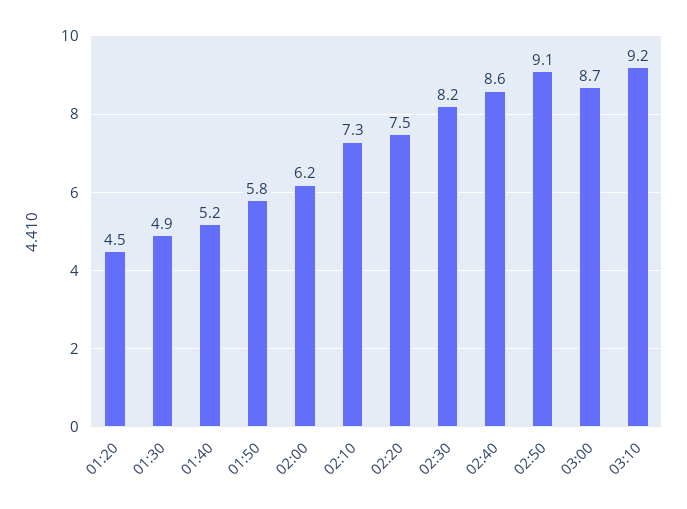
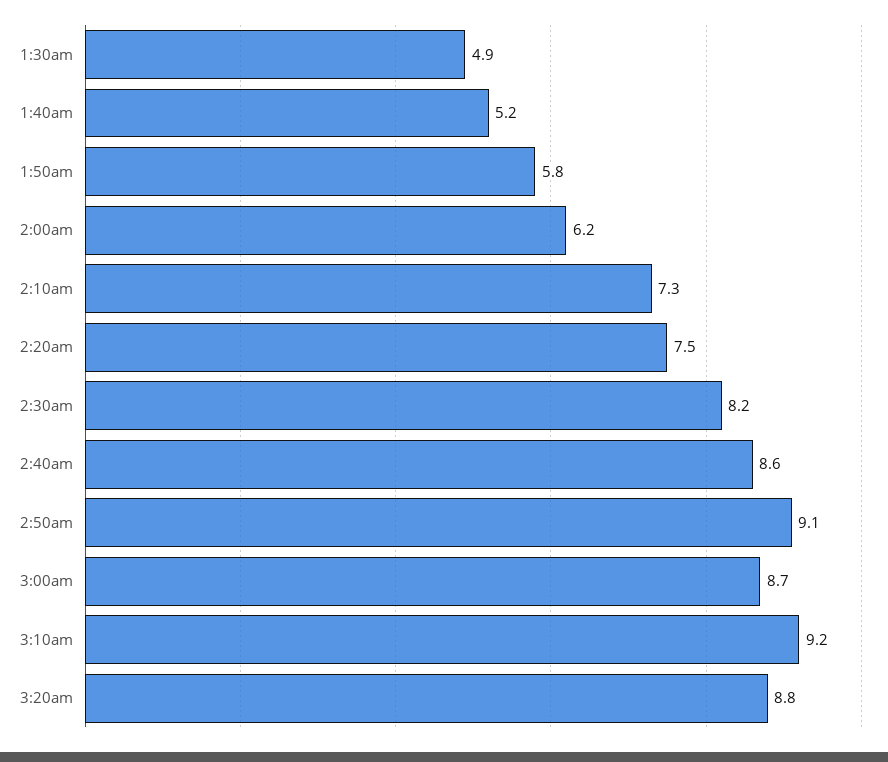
01:20: 4.5 -> none
3:20am: none -> 8.8

